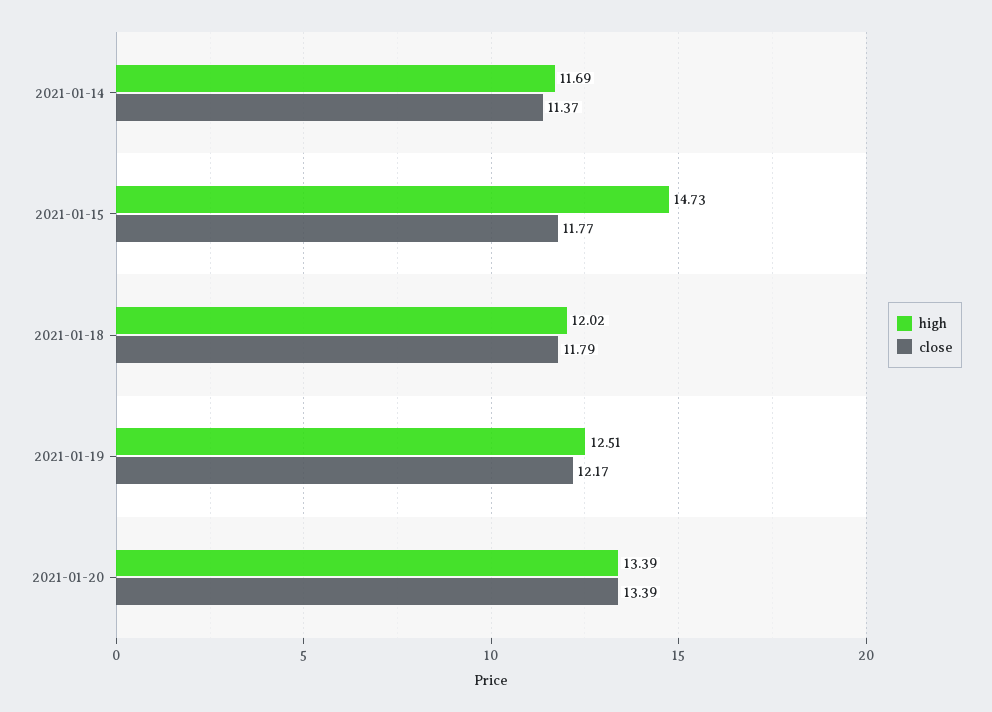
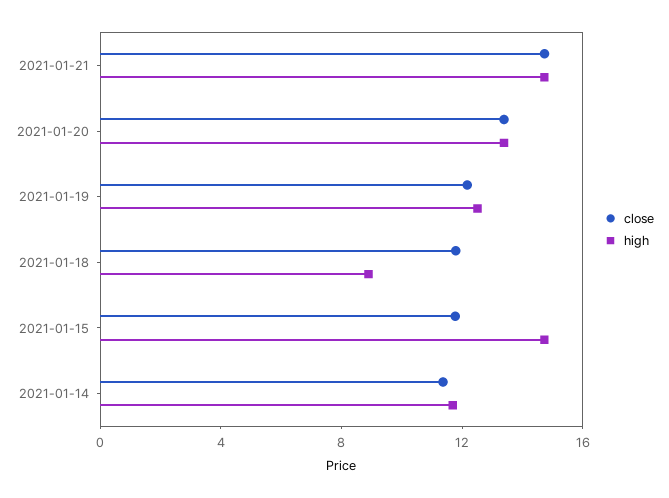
high, 2021-01-18: 12.02 -> 9
close, 2021-01-21: none -> 15
high, 2021-01-21: none -> 15

